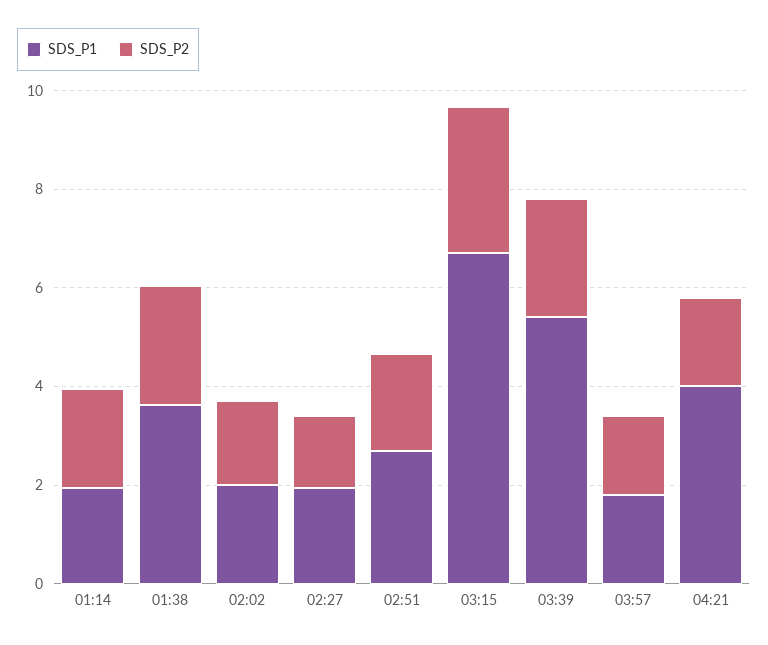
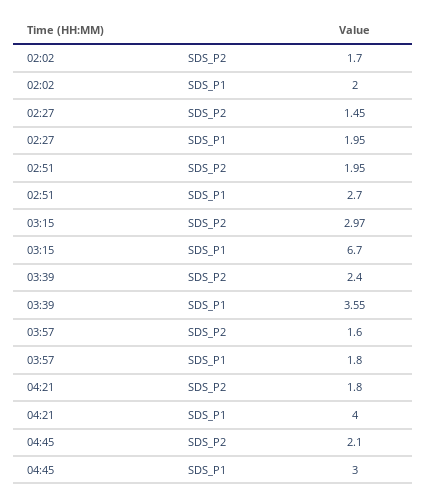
SDS_P1, 01:14: 2 -> none
SDS_P2, 01:14: 2 -> none
SDS_P1, 01:38: 3.5 -> none
SDS_P2, 01:38: 2.5 -> none
SDS_P1, 03:39: 5.5 -> 3.55
SDS_P2, 04:45: none -> 2.1
SDS_P1, 04:45: none -> 3

